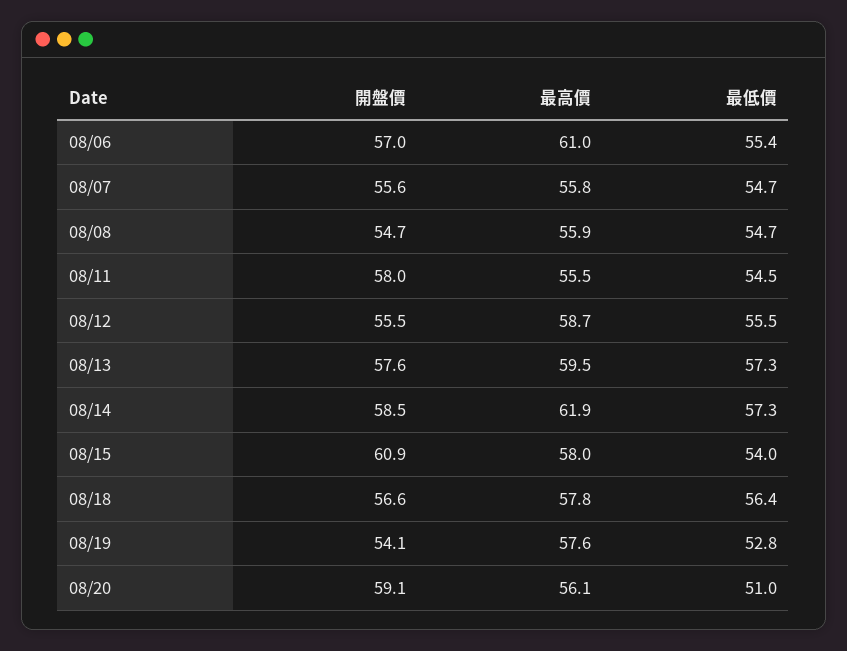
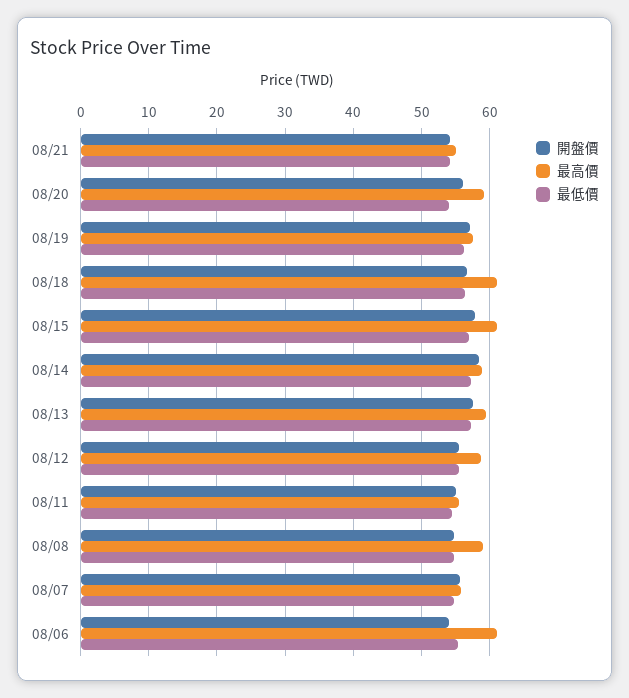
開盤價, 08/06: 57 -> 54
最高價, 08/08: 55.9 -> 59
開盤價, 08/11: 58 -> 55
最高價, 08/14: 61.9 -> 59
開盤價, 08/15: 60.9 -> 58
最高價, 08/15: 58 -> 61
最低價, 08/15: 54 -> 57
最高價, 08/18: 57.8 -> 61
開盤價, 08/19: 54.1 -> 57
最低價, 08/19: 52.8 -> 56
開盤價, 08/20: 59.1 -> 56
最高價, 08/20: 56.1 -> 59
最低價, 08/20: 51 -> 54
開盤價, 08/21: none -> 54
最高價, 08/21: none -> 55
最低價, 08/21: none -> 54

